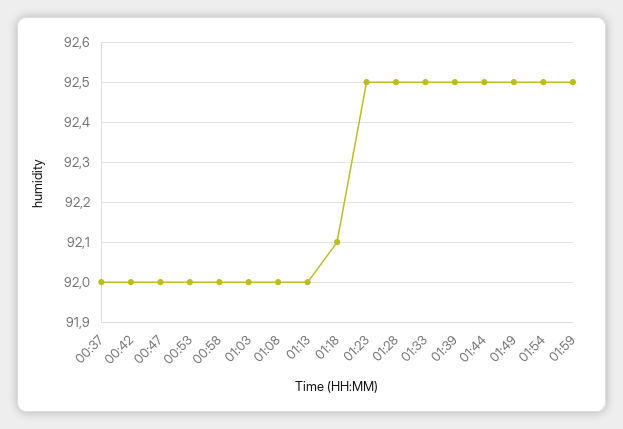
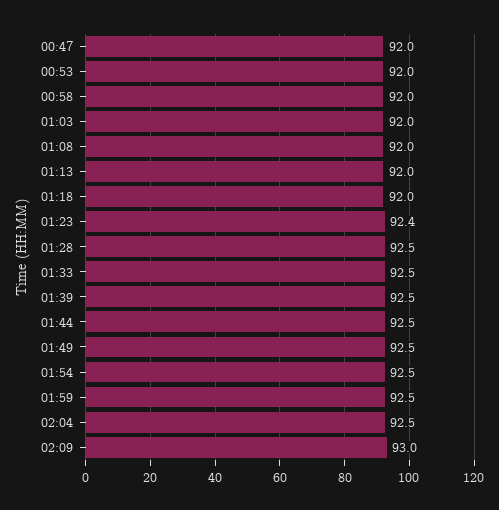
00:37: 92 -> none
00:42: 92 -> none
01:18: 92.1 -> 92
01:23: 92.5 -> 92.4
02:04: none -> 92.5
02:09: none -> 93

